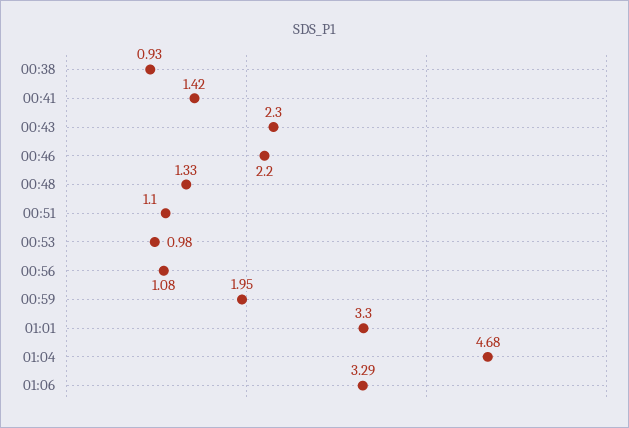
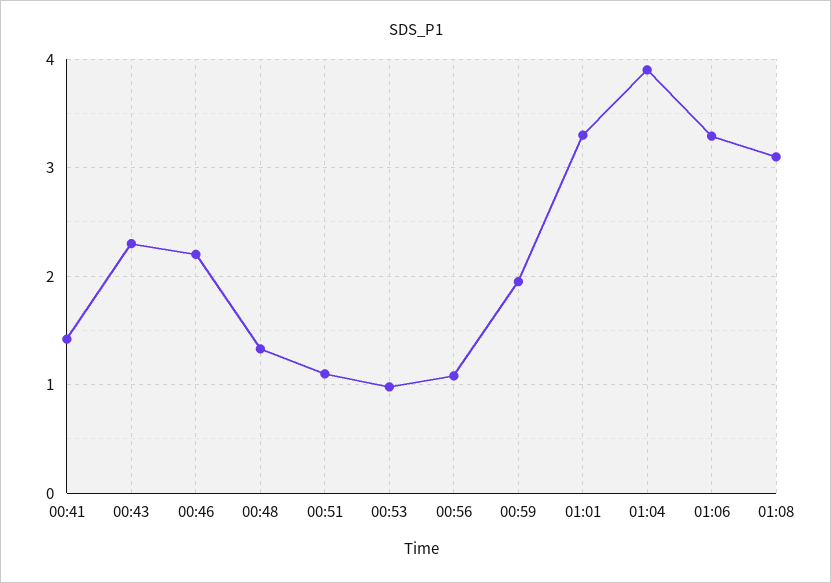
00:38: 0.93 -> none
01:04: 4.68 -> 3.9
01:08: none -> 3.1

